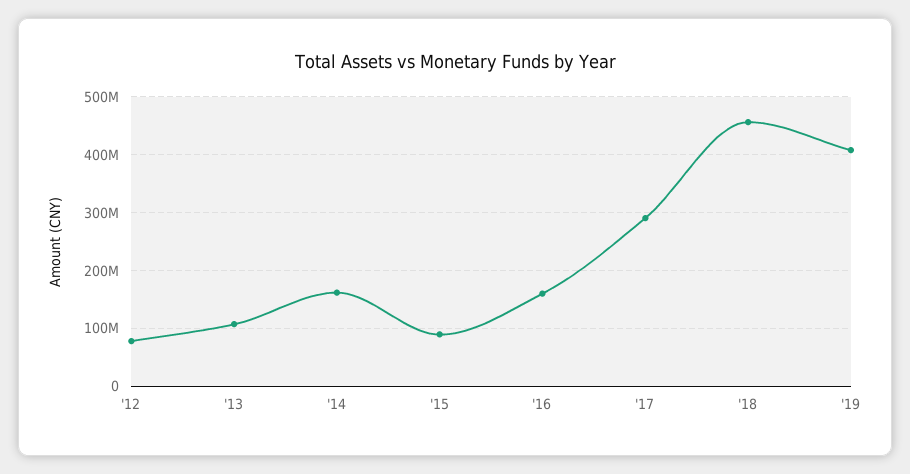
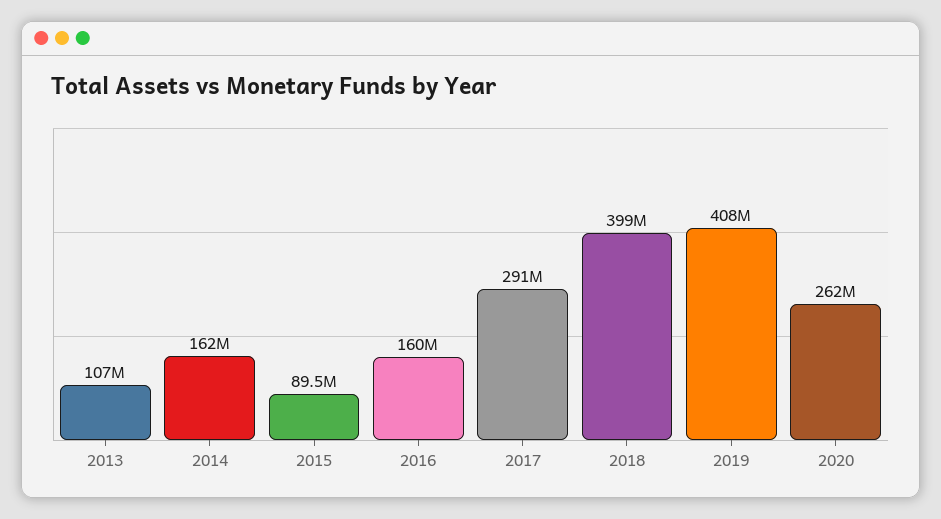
'12: 80000000 -> none
'18: 460000000 -> 399000000
2020: none -> 262000000

